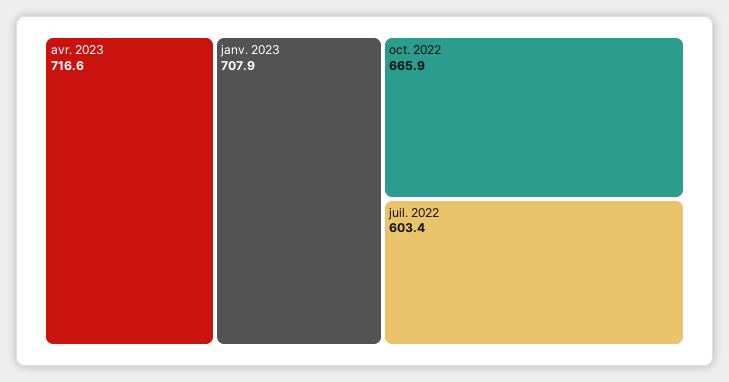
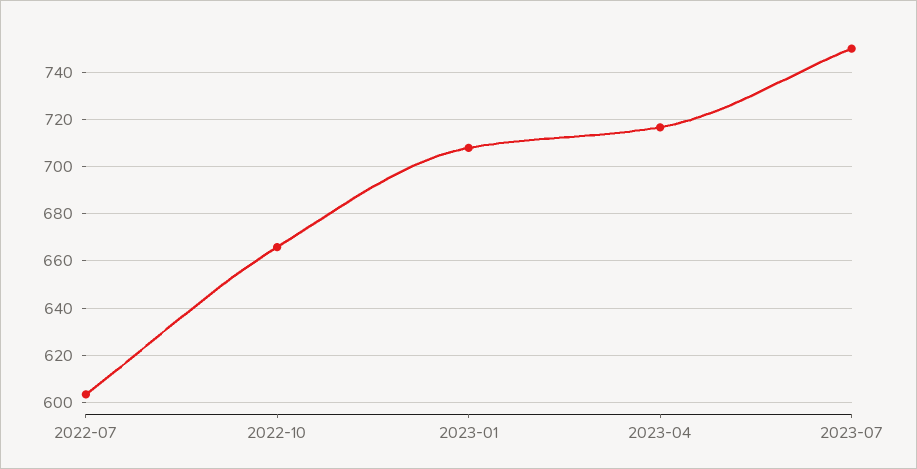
2023-07: none -> 750

